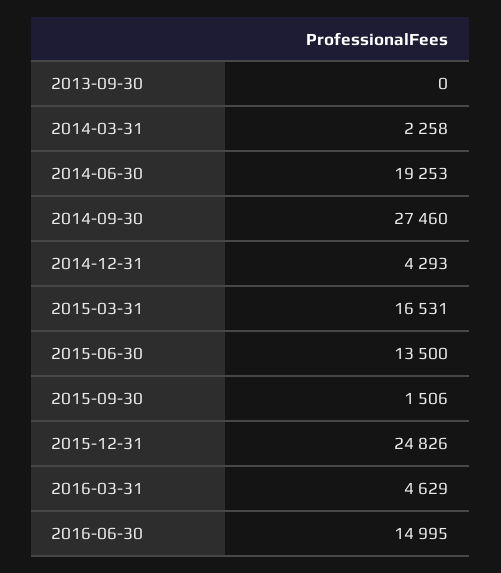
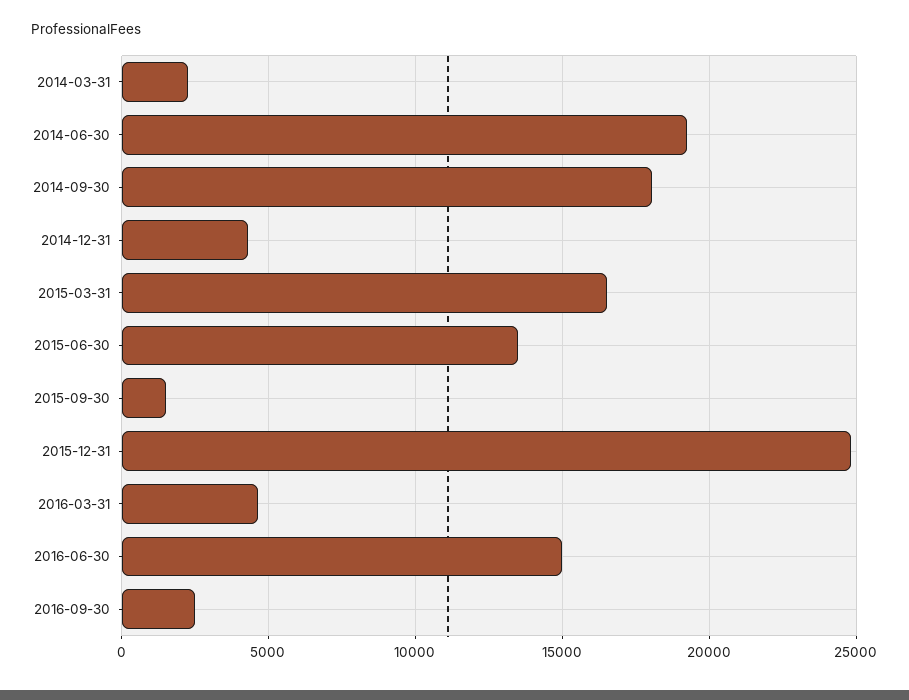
2013-09-30: 0 -> none
2014-09-30: 27460 -> 18000
2016-09-30: none -> 2500

